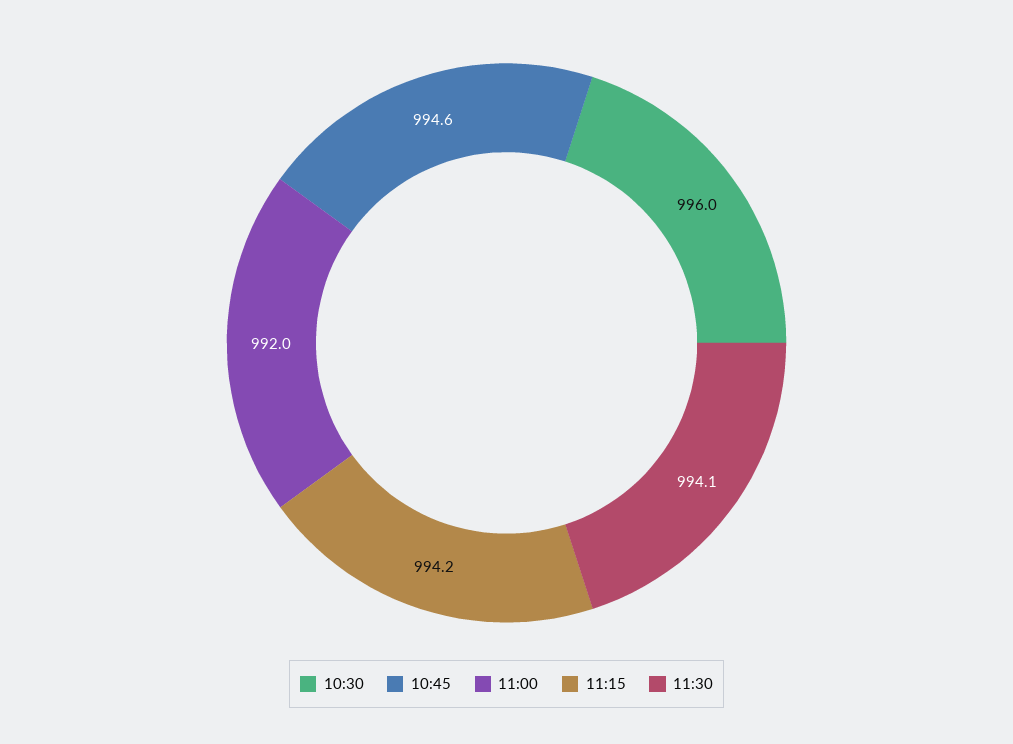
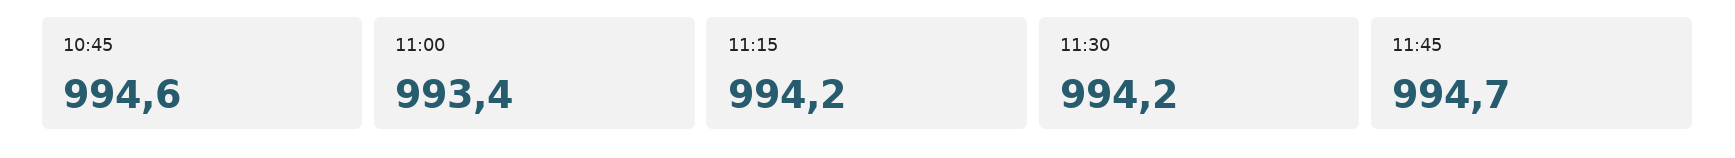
10:30: 996 -> none
11:00: 992 -> 993.4
11:30: 994.1 -> 994.2
11:45: none -> 994.7

